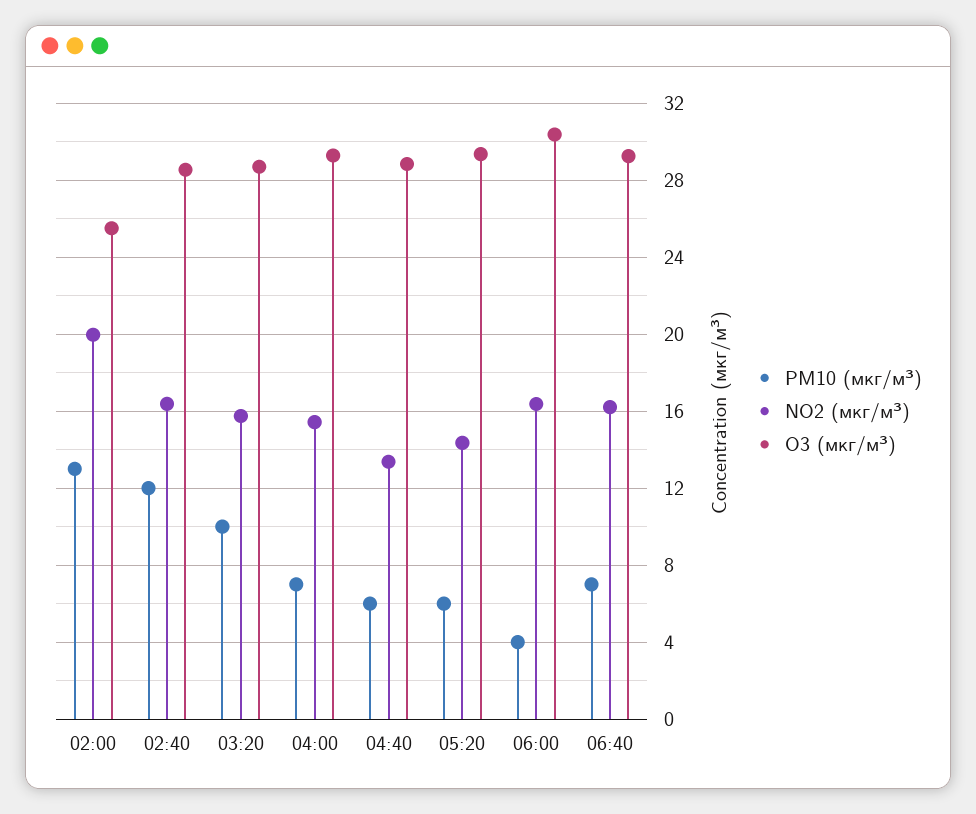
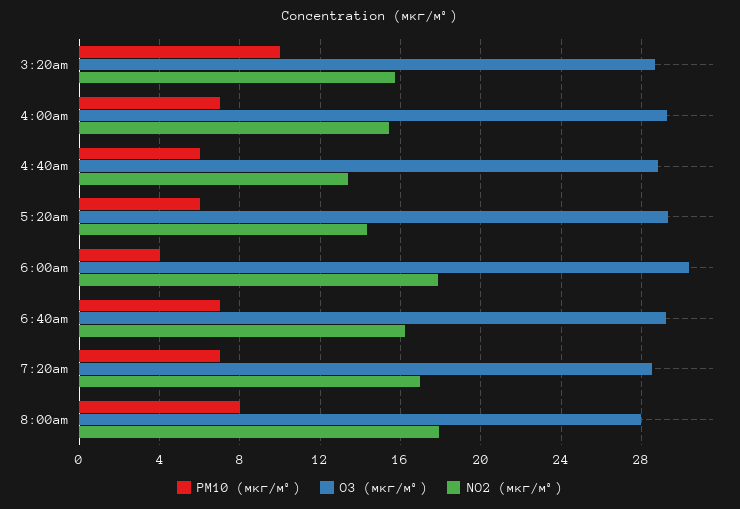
PM10 (мкг/м³), 02:00: 13 -> none
NO2 (мкг/м³), 02:00: 20 -> none
O3 (мкг/м³), 02:00: 25.5 -> none
PM10 (мкг/м³), 02:40: 12 -> none
NO2 (мкг/м³), 02:40: 16.5 -> none
O3 (мкг/м³), 02:40: 28.5 -> none
NO2 (мкг/м³), 06:00: 16.5 -> 18
PM10 (мкг/м³), 7:20am: none -> 7
O3 (мкг/м³), 7:20am: none -> 28.5
NO2 (мкг/м³), 7:20am: none -> 17
PM10 (мкг/м³), 8:00am: none -> 8
O3 (мкг/м³), 8:00am: none -> 28
NO2 (мкг/м³), 8:00am: none -> 18

